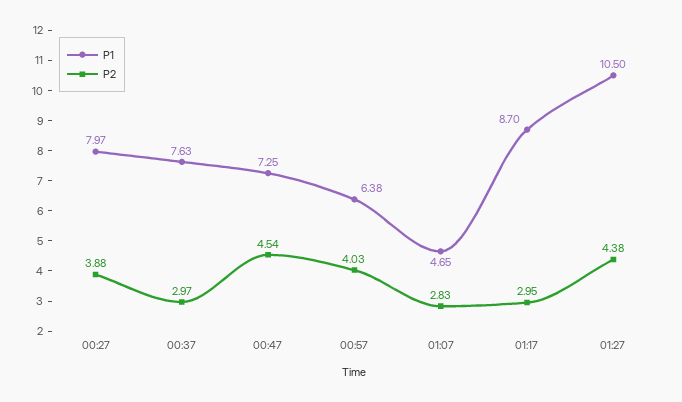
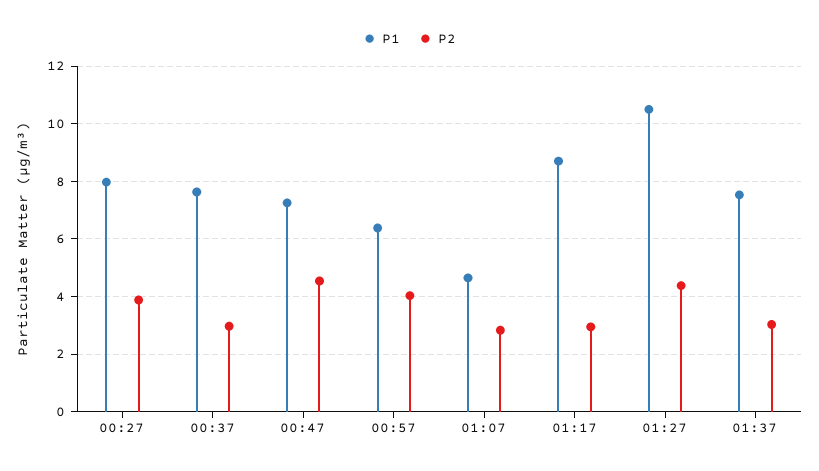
P1, 01:37: none -> 7.5
P2, 01:37: none -> 3

